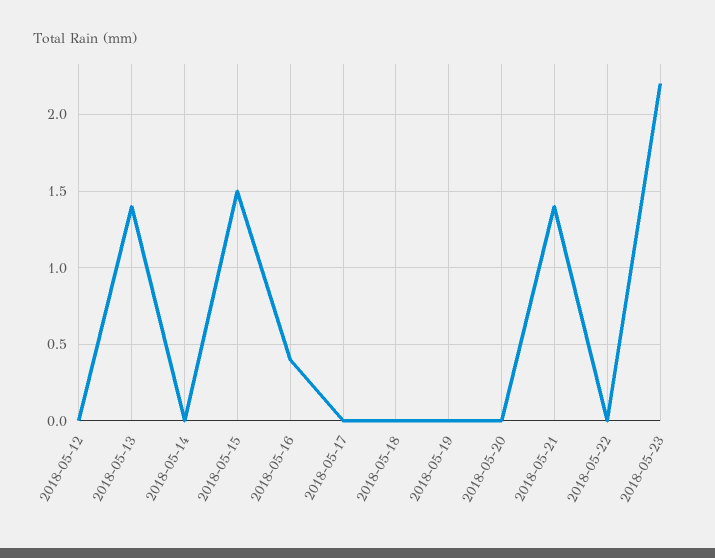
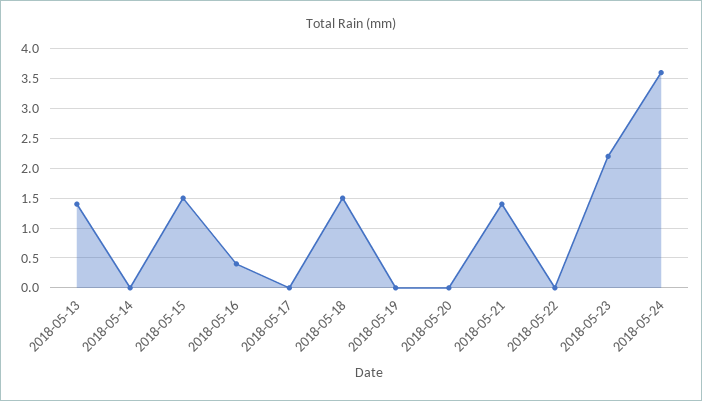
2018-05-12: 0 -> none
2018-05-18: 0 -> 1.5
2018-05-24: none -> 3.5

